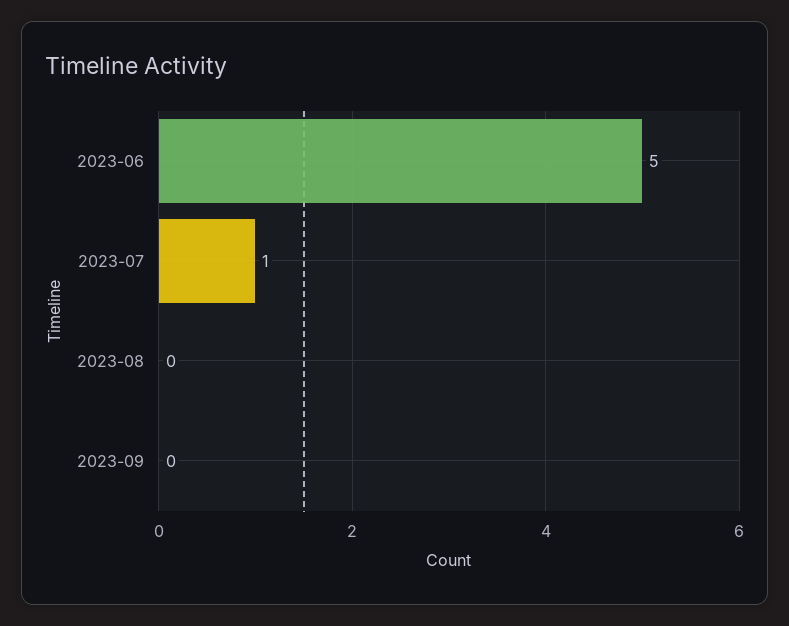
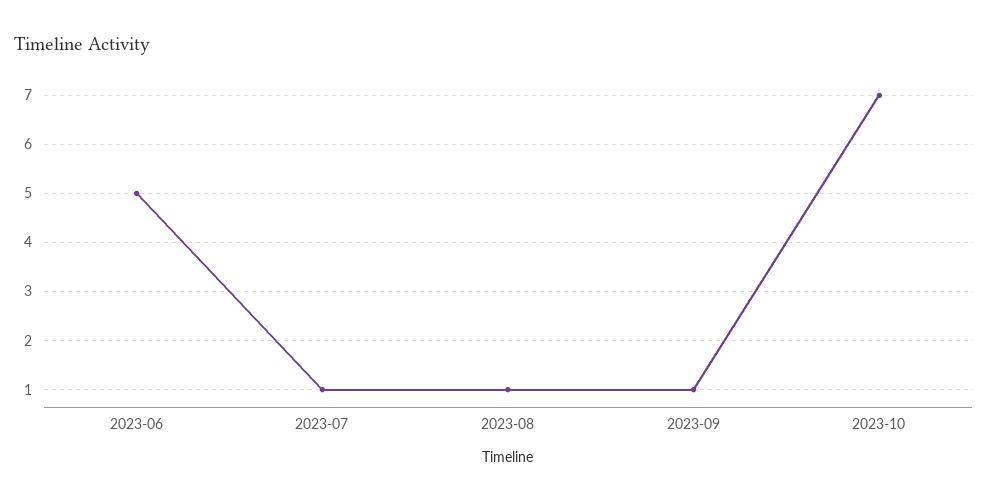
2023-08: 0 -> 1
2023-09: 0 -> 1
2023-10: none -> 7

